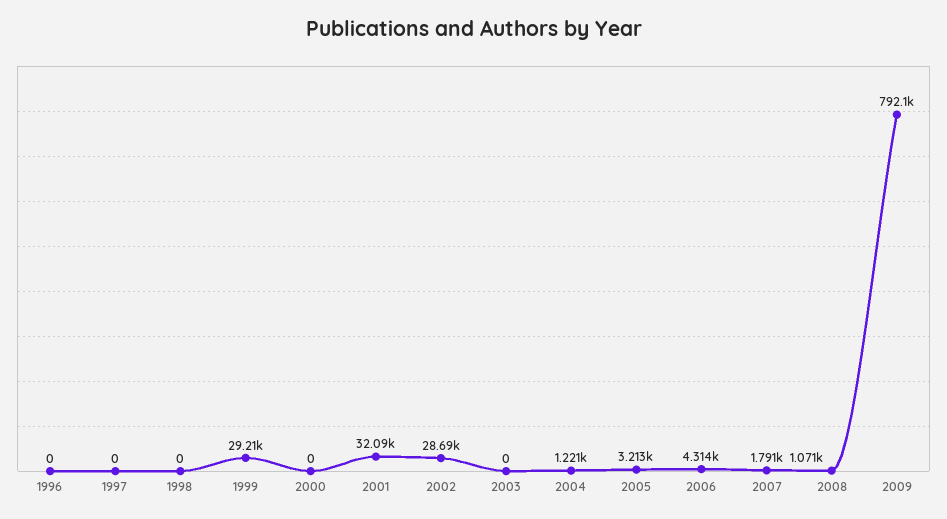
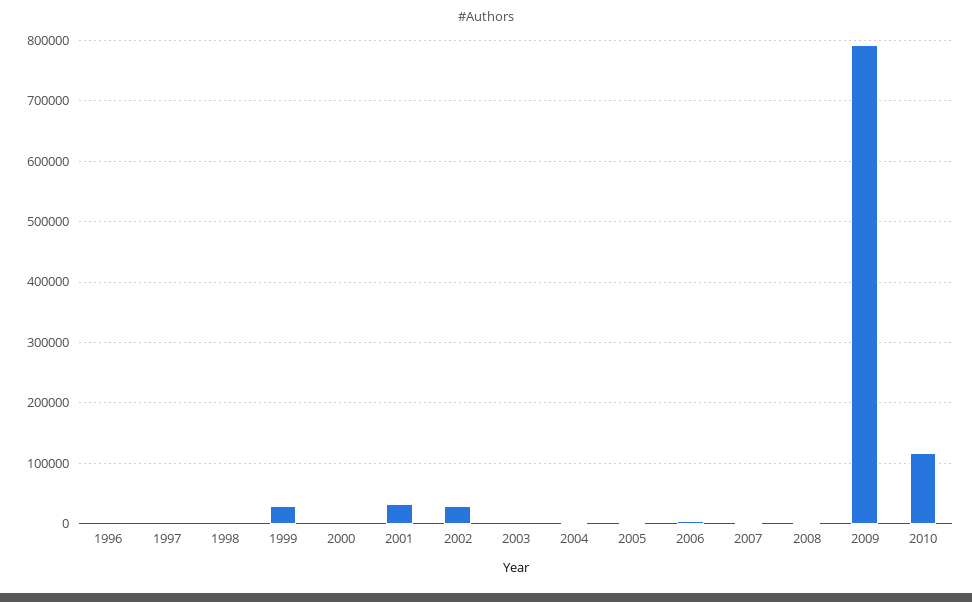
2010: none -> 120000

